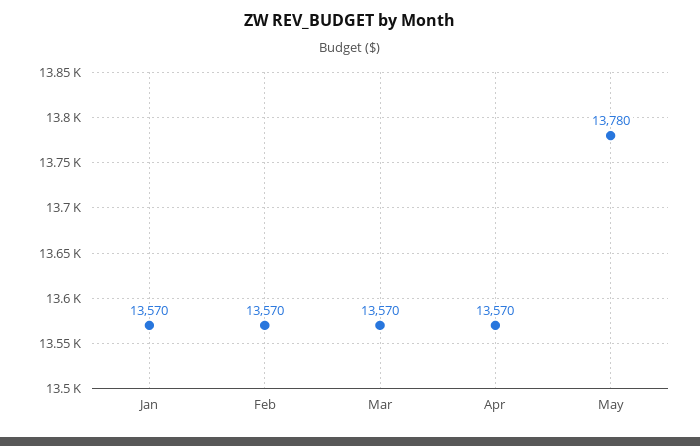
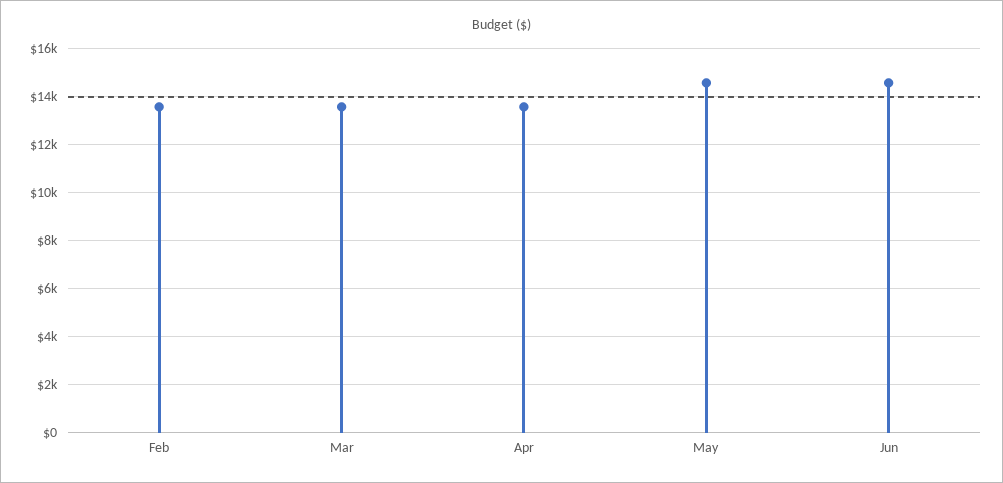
Jan: 13570 -> none
May: 13780 -> 14500
Jun: none -> 14500

